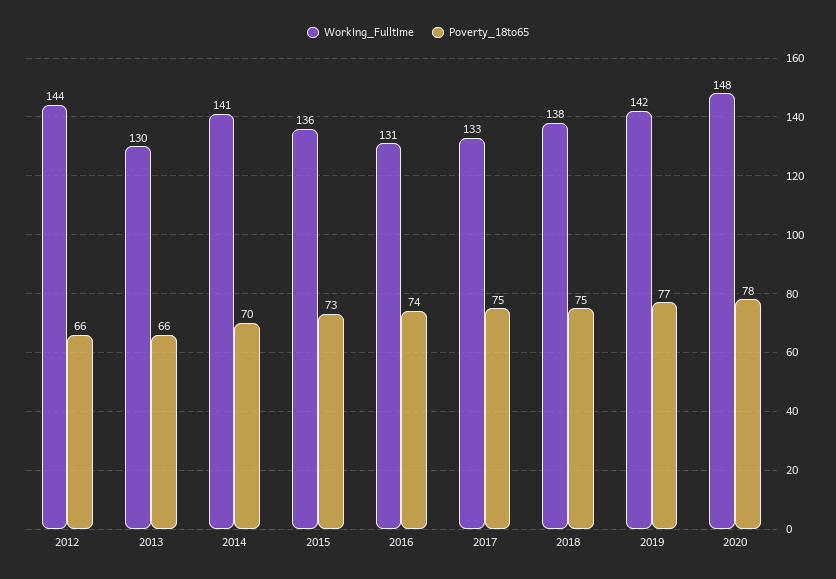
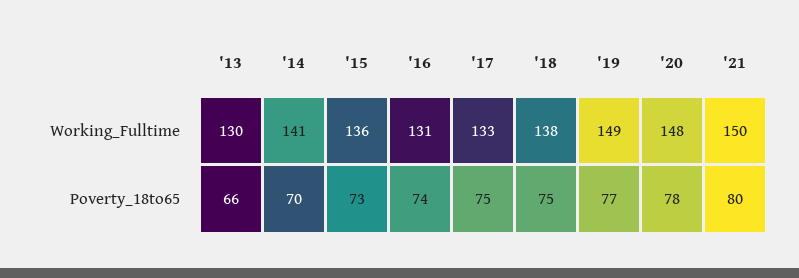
Working_Fulltime, 2012: 144 -> none
Poverty_18to65, 2012: 66 -> none
Working_Fulltime, 2019: 142 -> 149
Working_Fulltime, '21: none -> 150
Poverty_18to65, '21: none -> 80

